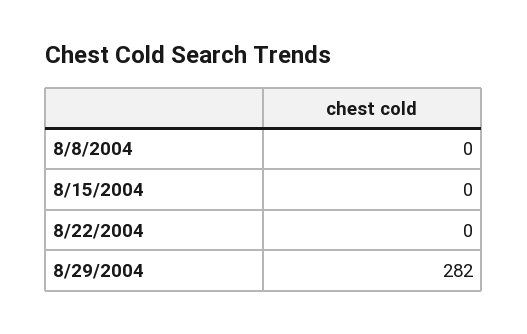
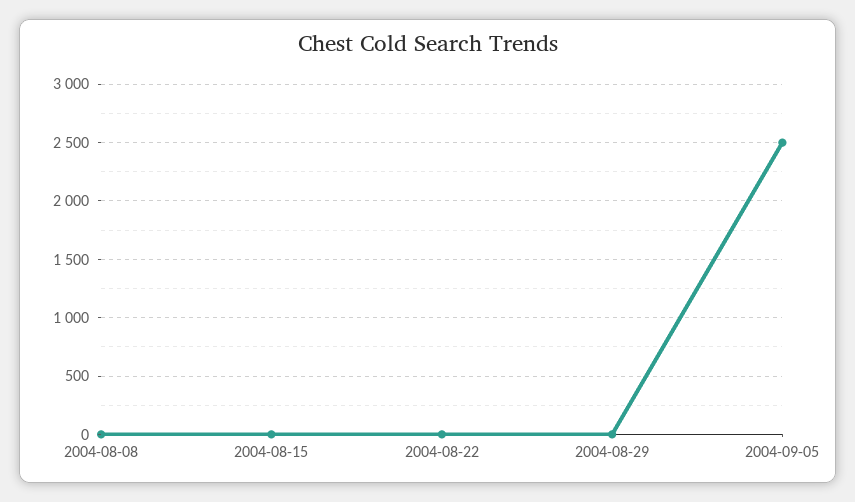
8/29/2004: 282 -> 0
2004-09-05: none -> 2500

